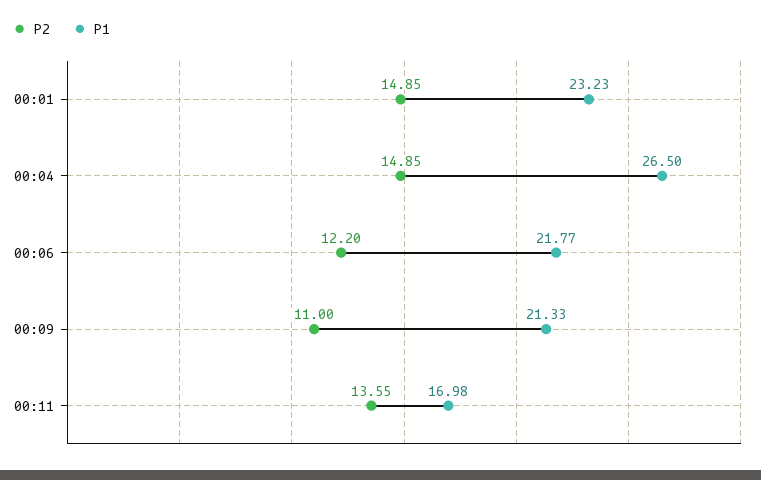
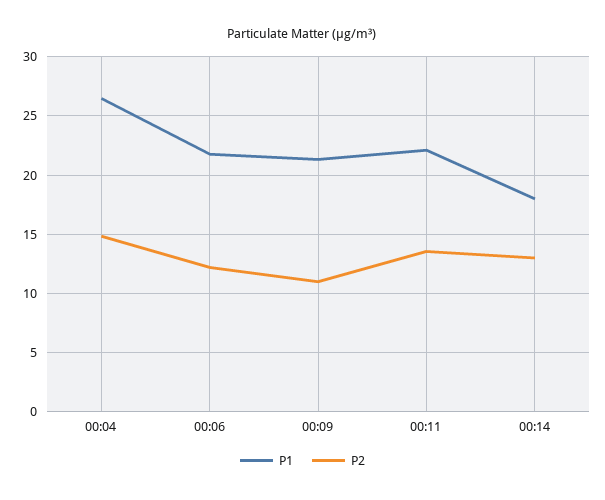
P2, 00:01: 14.85 -> none
P1, 00:01: 23.23 -> none
P1, 00:11: 16.98 -> 22
P1, 00:14: none -> 18
P2, 00:14: none -> 13

